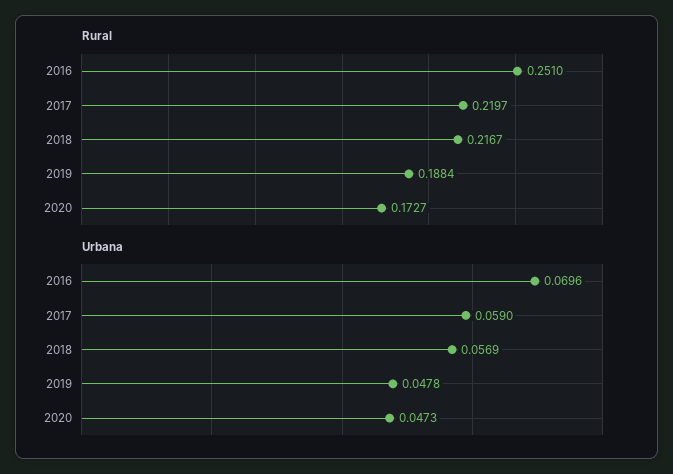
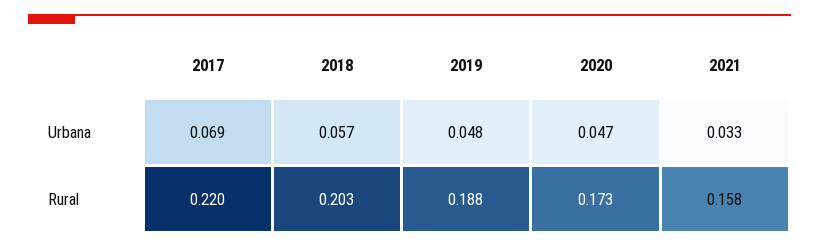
Rural, 2016: 0.251 -> none
Rural, 2018: 0.2167 -> 0.203
Urbana, 2016: 0.0696 -> none
Urbana, 2017: 0.059 -> 0.069
Urbana, 2021: none -> 0.033
Rural, 2021: none -> 0.158

